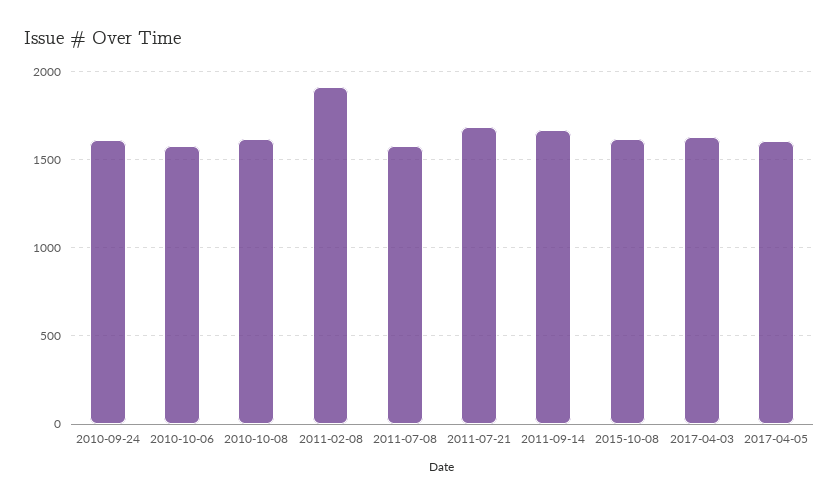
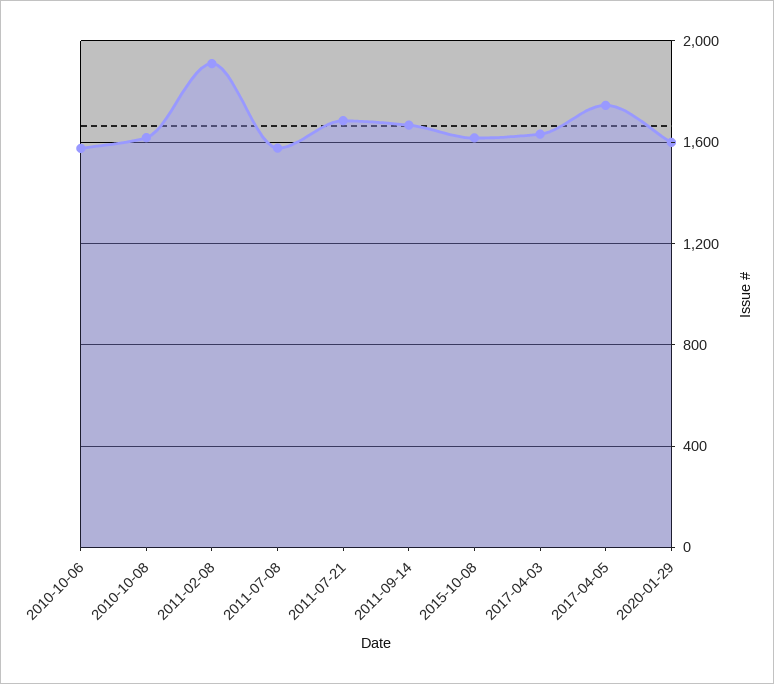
2010-09-24: 1600 -> none
2017-04-05: 1600 -> 1750
2020-01-29: none -> 1600

